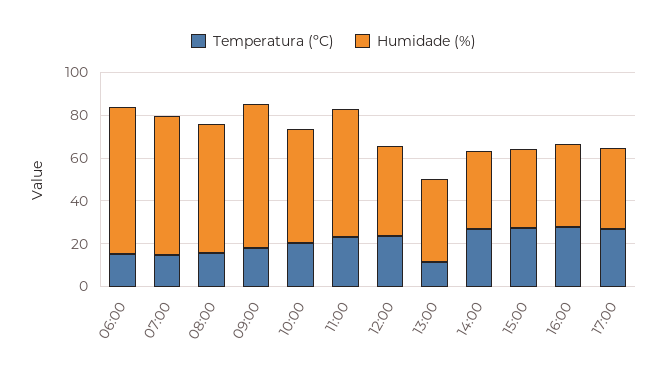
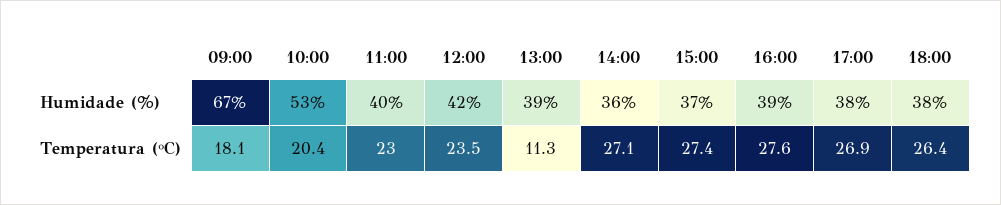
Temperatura (ºC), 06:00: 15 -> none
Humidade (%), 06:00: 70 -> none
Temperatura (ºC), 07:00: 15 -> none
Humidade (%), 07:00: 65 -> none
Temperatura (ºC), 08:00: 15 -> none
Humidade (%), 08:00: 60 -> none
Humidade (%), 11:00: 60 -> 40
Humidade (%), 18:00: none -> 38
Temperatura (ºC), 18:00: none -> 26.4

